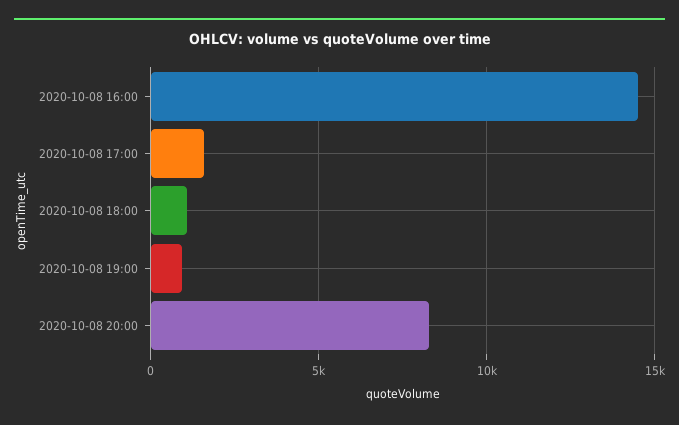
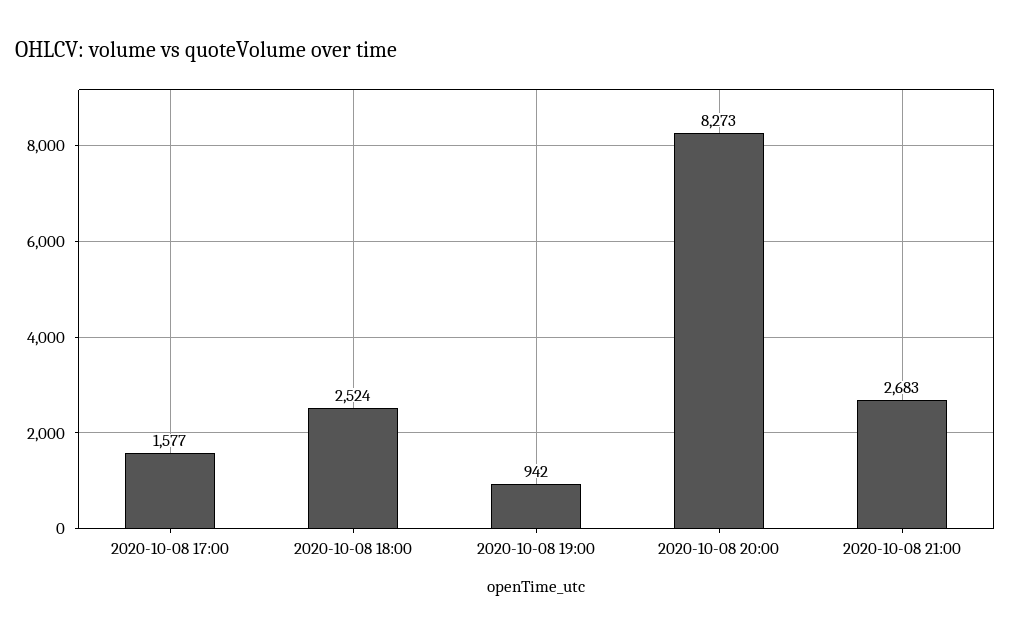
2020-10-08 16:00: 14500 -> none
2020-10-08 18:00: 1000 -> 2524
2020-10-08 21:00: none -> 2683

